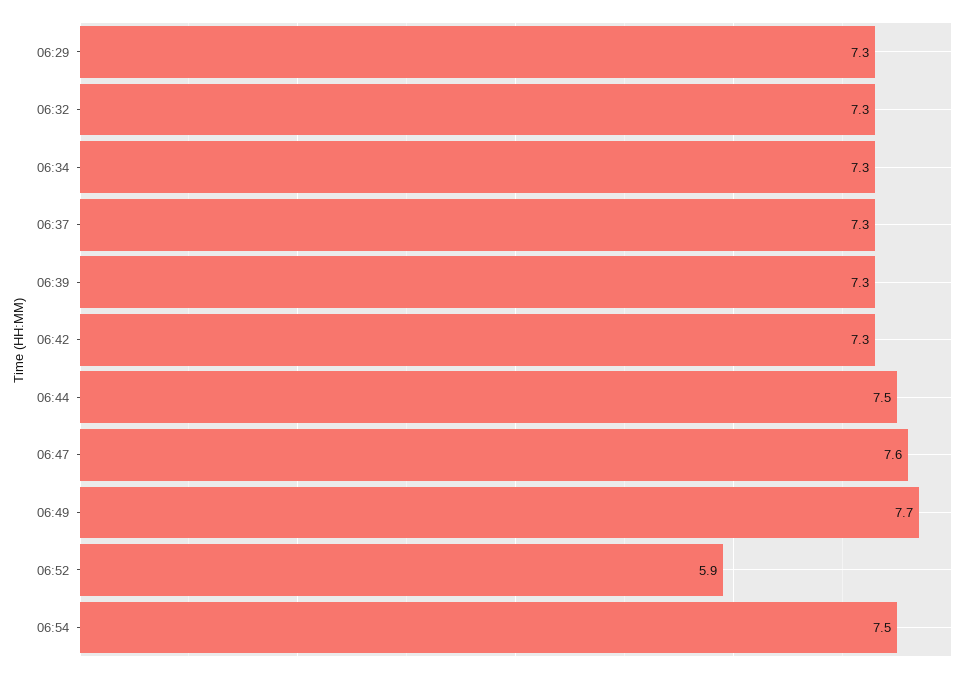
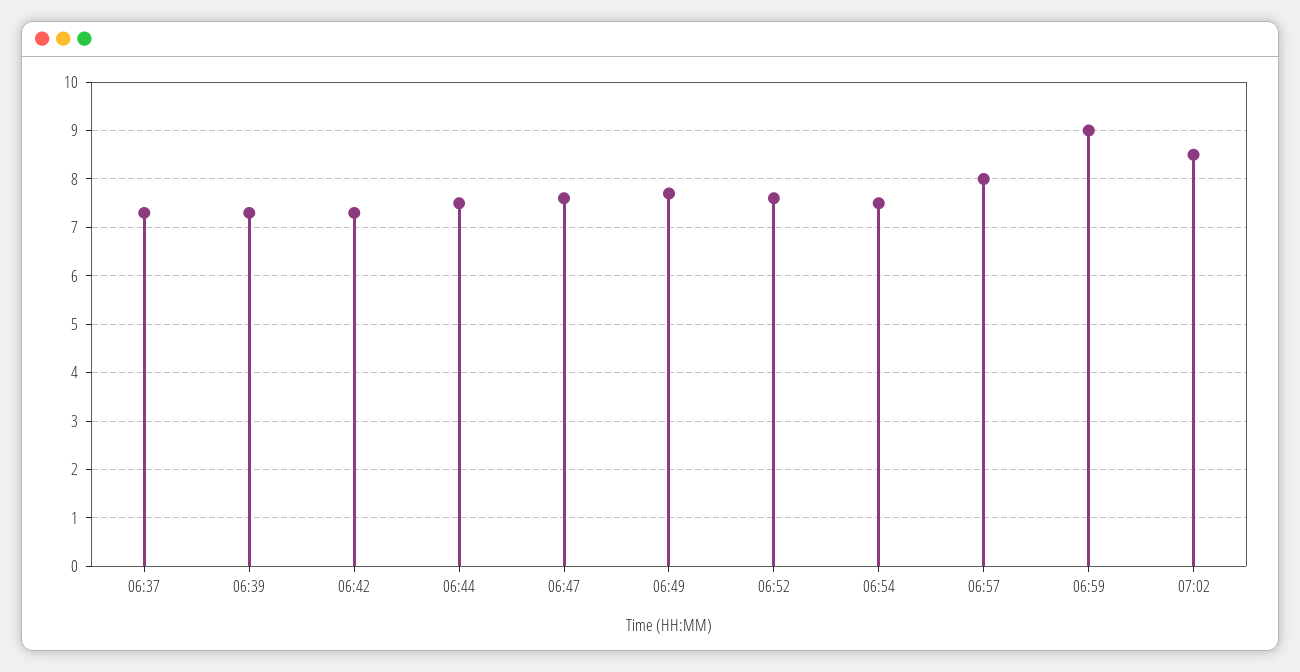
06:29: 7.3 -> none
06:32: 7.3 -> none
06:34: 7.3 -> none
06:52: 5.9 -> 7.5
06:57: none -> 8
06:59: none -> 9
07:02: none -> 8.5

